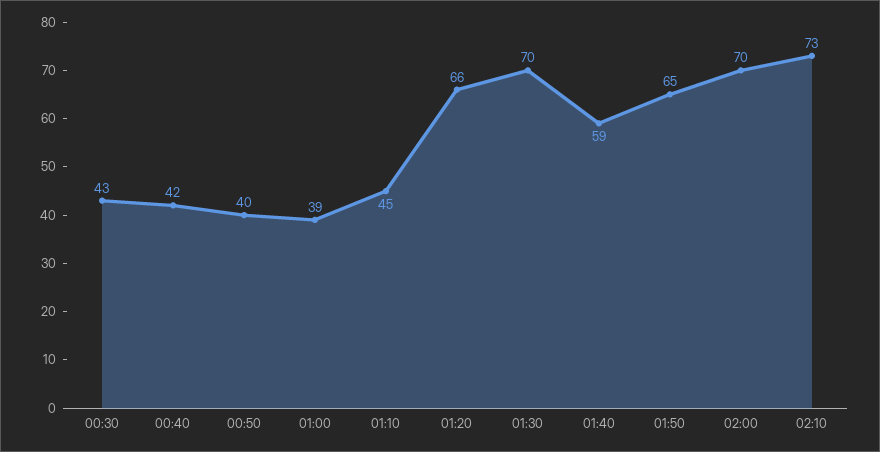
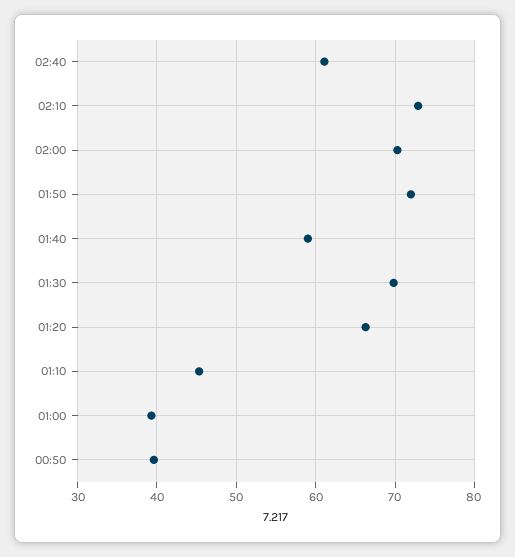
00:30: 43 -> none
00:40: 42 -> none
01:50: 65 -> 72
02:40: none -> 61

